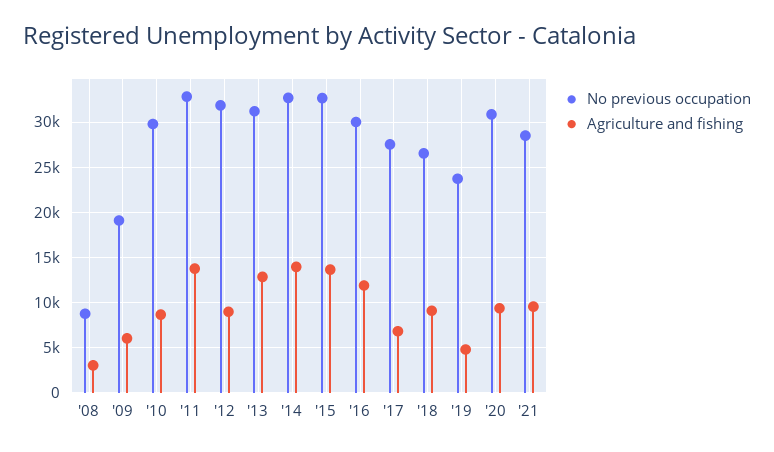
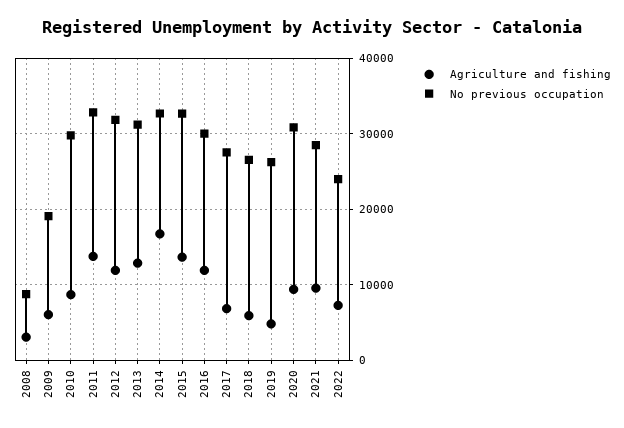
Agriculture and fishing, '12: 9000 -> 12000
Agriculture and fishing, '14: 14000 -> 17000
Agriculture and fishing, '18: 9000 -> 6000
No previous occupation, '19: 24000 -> 26000
Agriculture and fishing, 2022: none -> 7000
No previous occupation, 2022: none -> 24000

